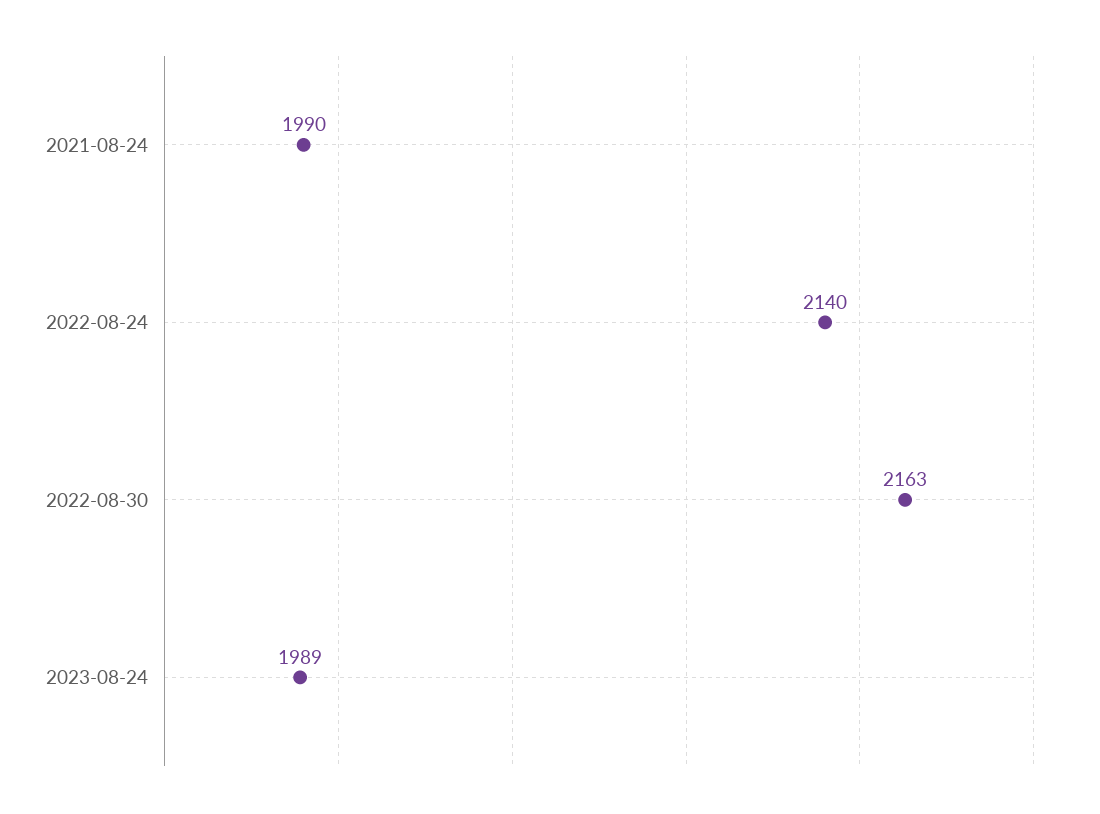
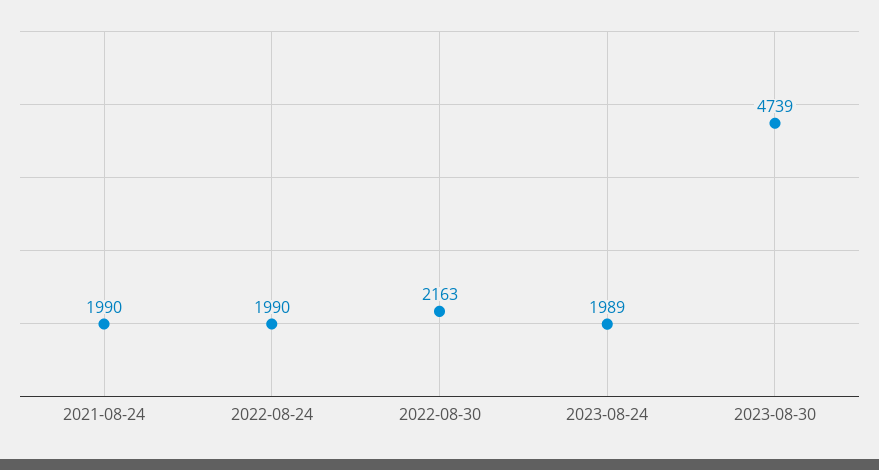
2022-08-24: 2140 -> 1990
2023-08-30: none -> 4739

